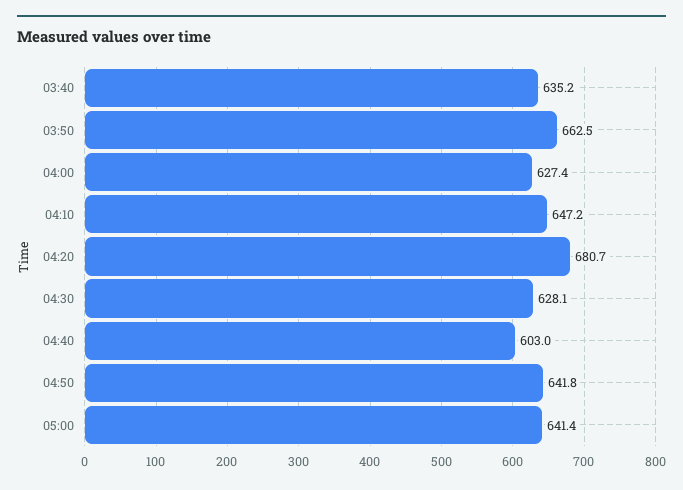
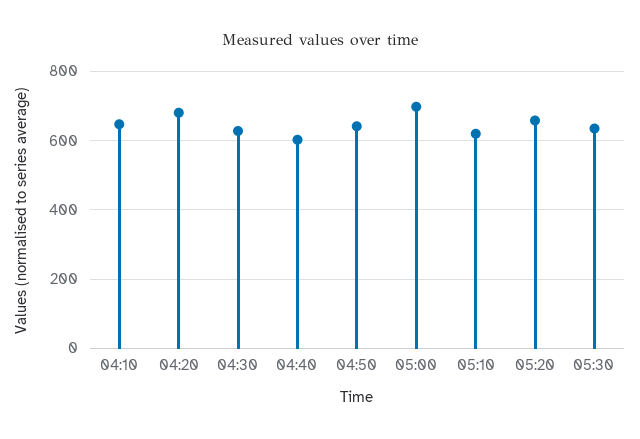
03:40: 635.2 -> none
03:50: 662.5 -> none
04:00: 627.4 -> none
05:00: 641.4 -> 700
05:10: none -> 620
05:20: none -> 660
05:30: none -> 640

